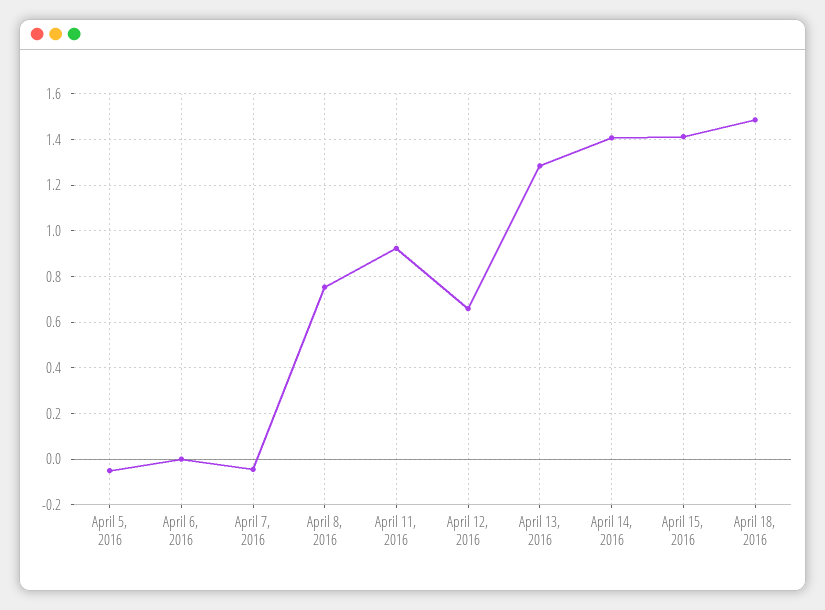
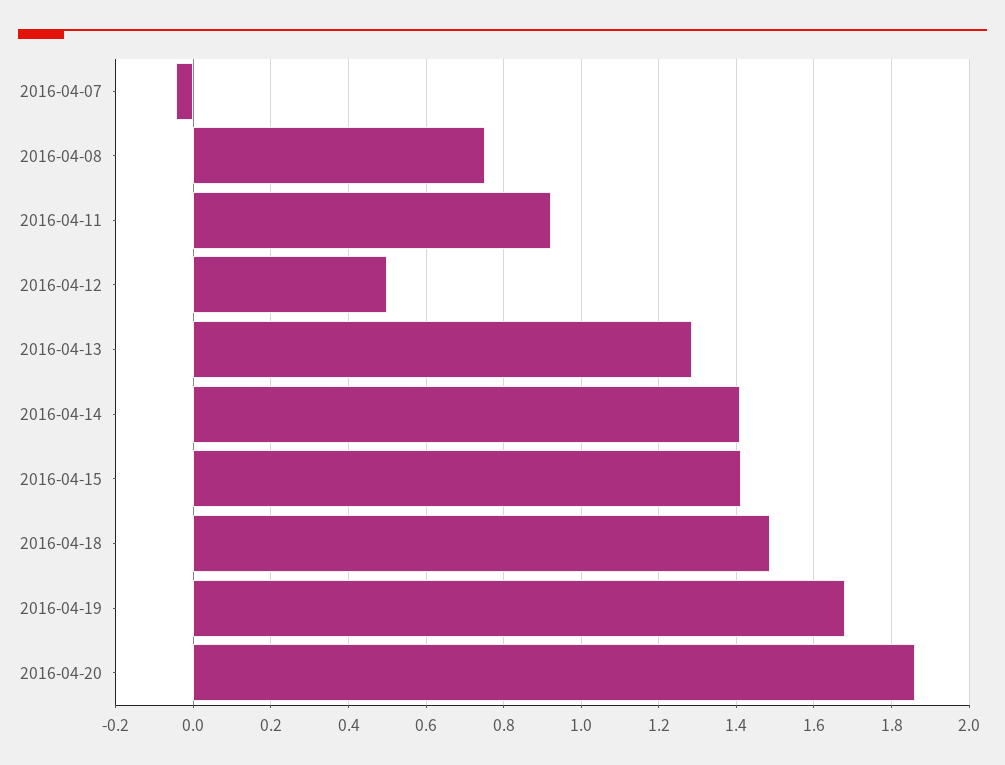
April 5, 2016: -0.05 -> none
April 6, 2016: 0 -> none
April 12, 2016: 0.65 -> 0.5
2016-04-19: none -> 1.68
2016-04-20: none -> 1.86

